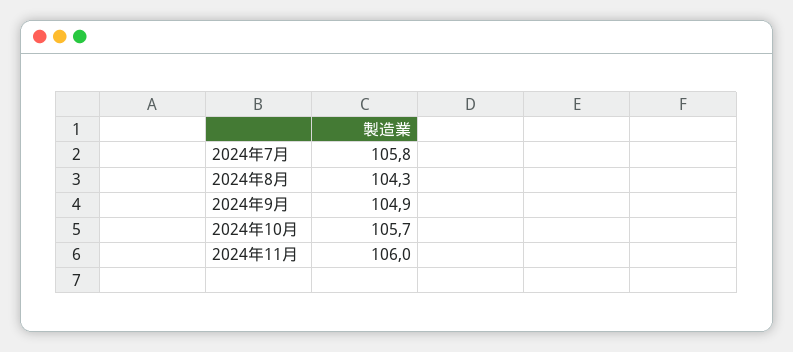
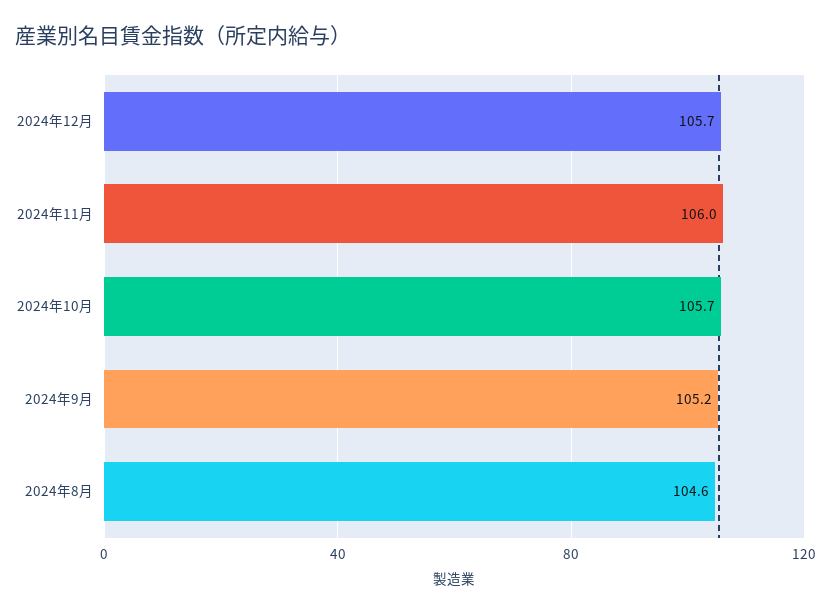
2024年7月: 105.8 -> none
2024年8月: 104.3 -> 104.6
2024年9月: 104.9 -> 105.2
2024年12月: none -> 105.7

